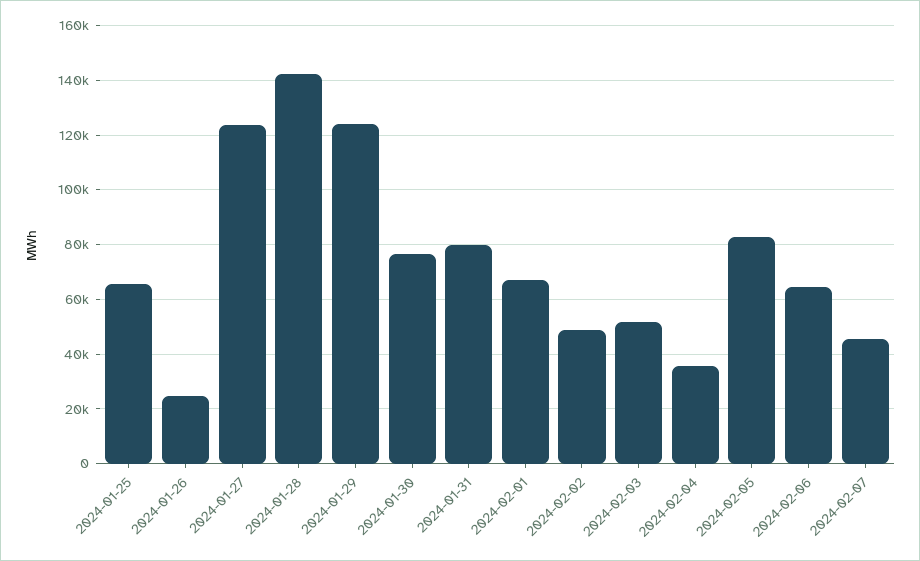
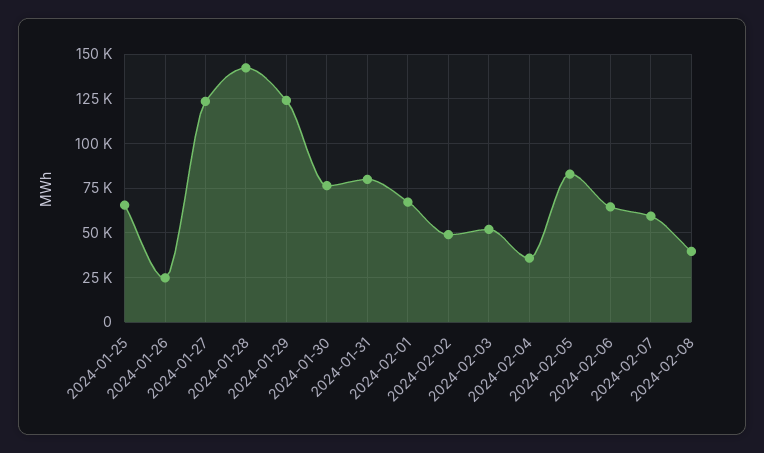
2024-02-07: 45000 -> 60000
2024-02-08: none -> 40000

